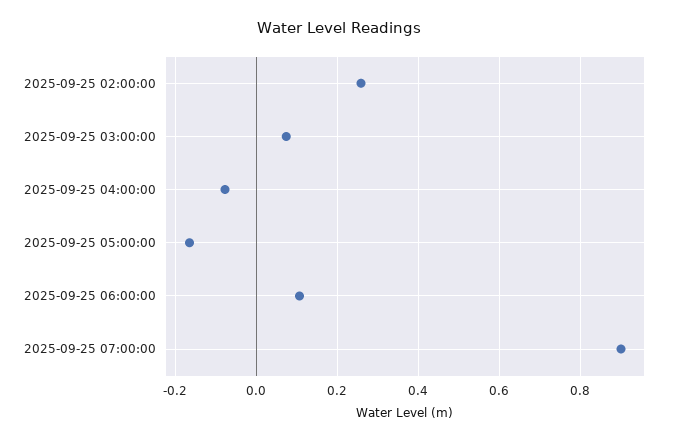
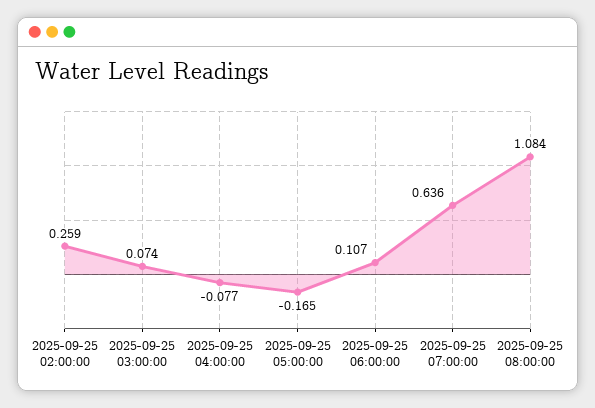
2025-09-25 07:00:00: 0.9 -> 0.636
2025-09-25 08:00:00: none -> 1.084

